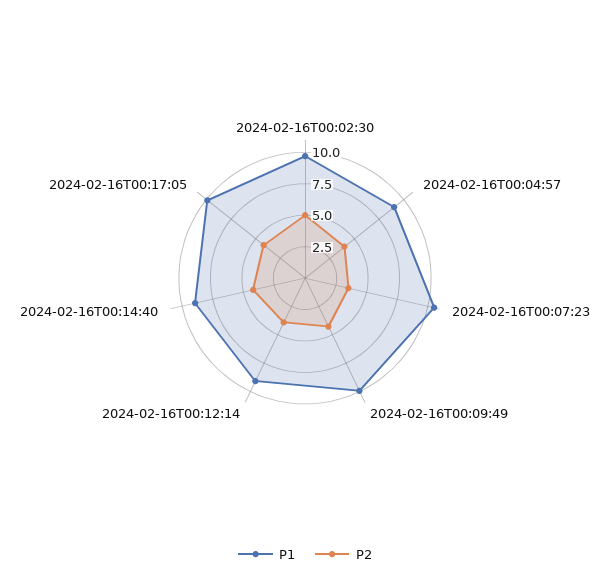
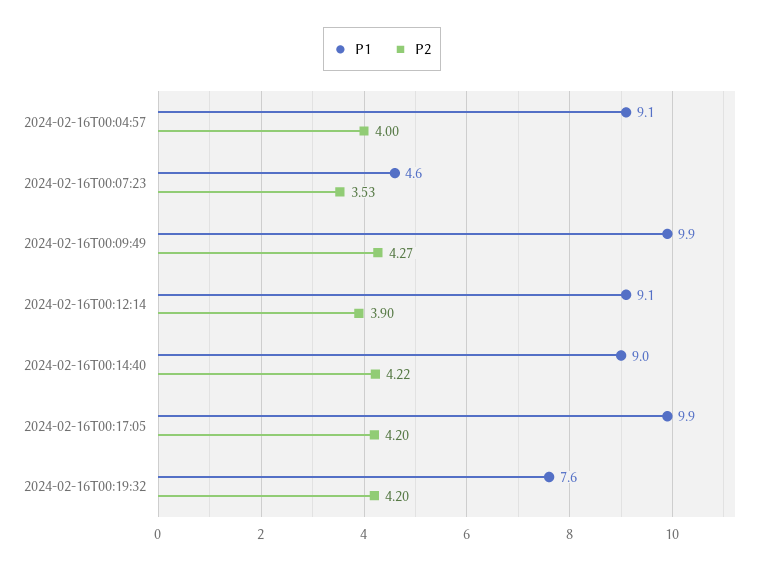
P1, 2024-02-16T00:02:30: 10 -> none
P2, 2024-02-16T00:02:30: 5 -> none
P1, 2024-02-16T00:07:23: 10 -> 4.6
P1, 2024-02-16T00:19:32: none -> 7.6
P2, 2024-02-16T00:19:32: none -> 4.2

